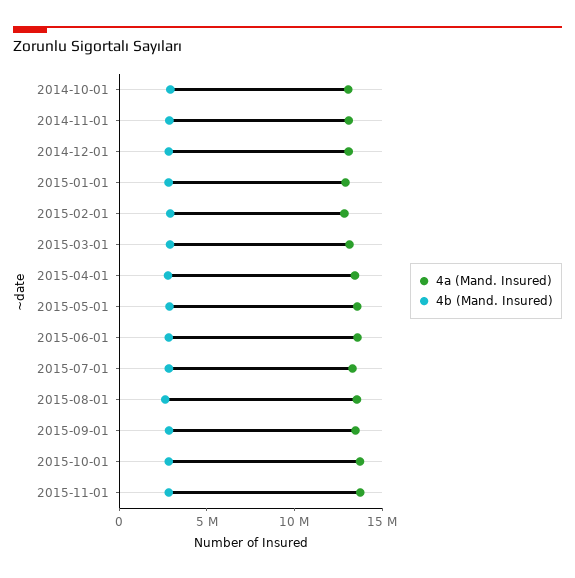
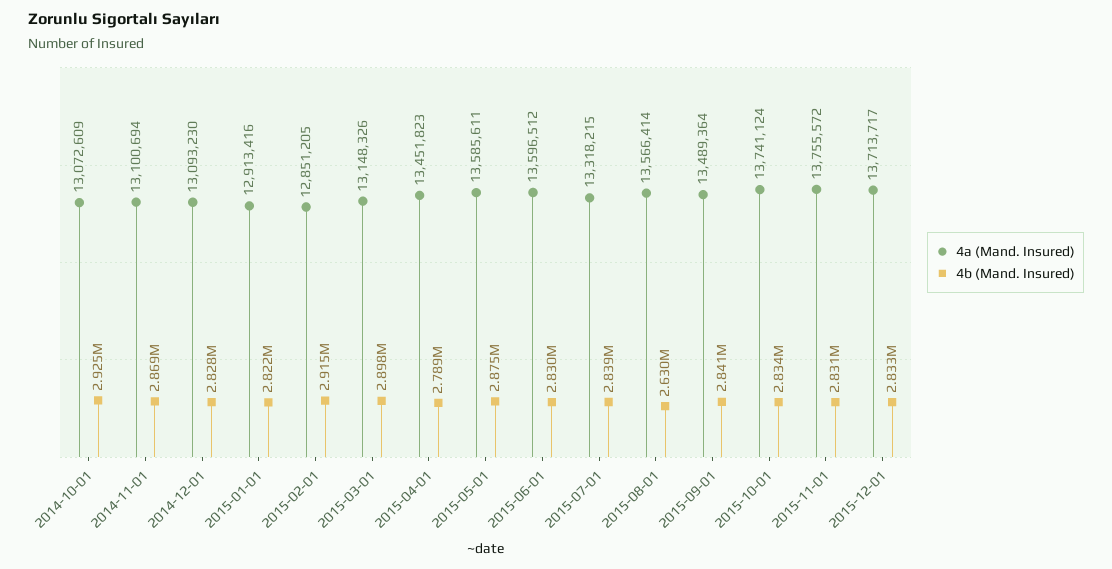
4a (Mand. Insured), 2015-12-01: none -> 13713717
4b (Mand. Insured), 2015-12-01: none -> 2833000

